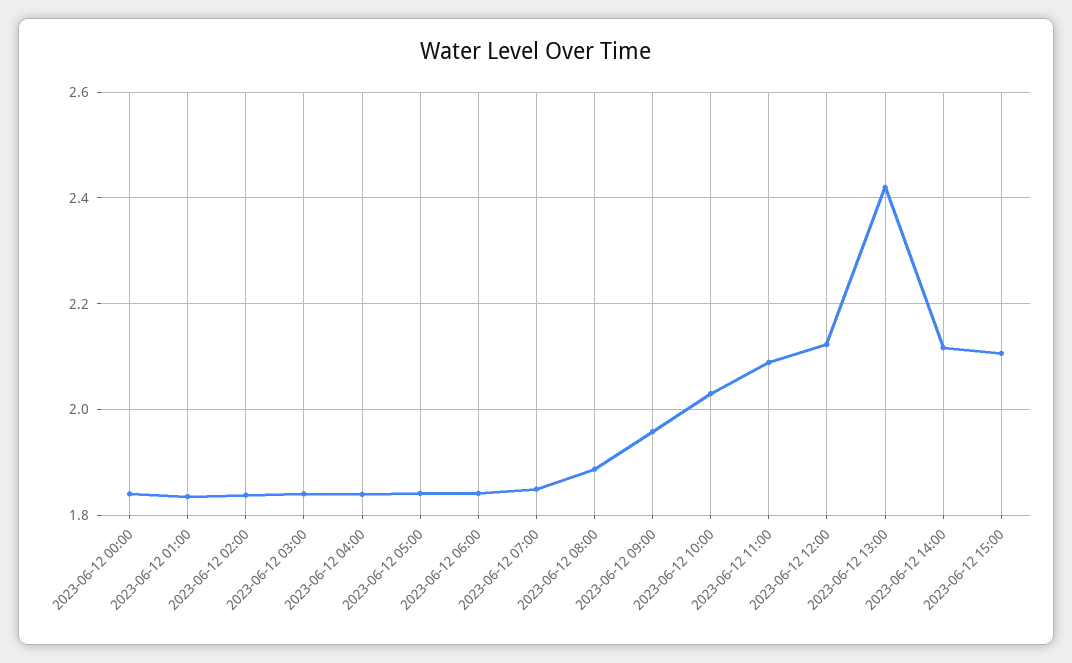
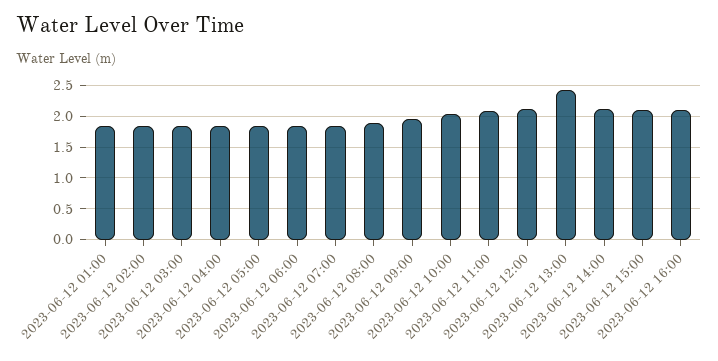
2023-06-12 00:00: 1.84 -> none
2023-06-12 16:00: none -> 2.1

